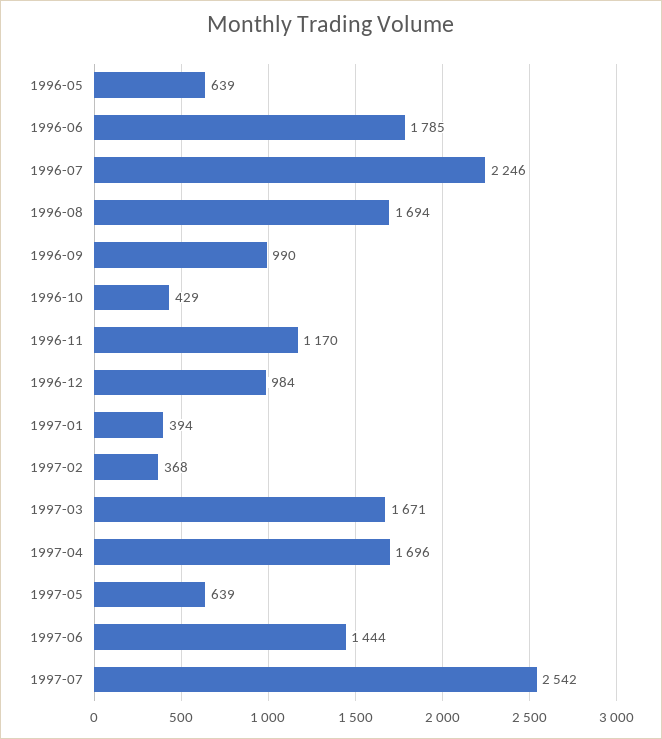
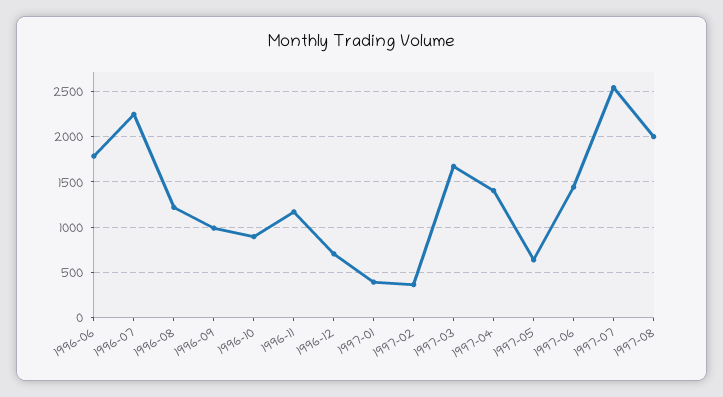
1996-05: 639 -> none
1996-08: 1694 -> 1200
1996-10: 429 -> 900
1996-12: 984 -> 700
1997-04: 1696 -> 1400
1997-08: none -> 2000

